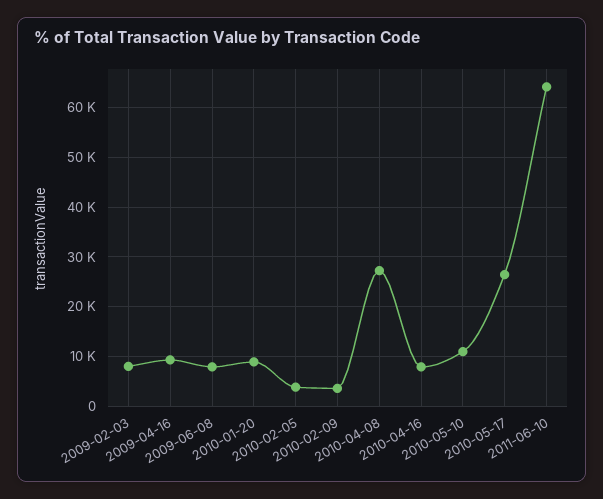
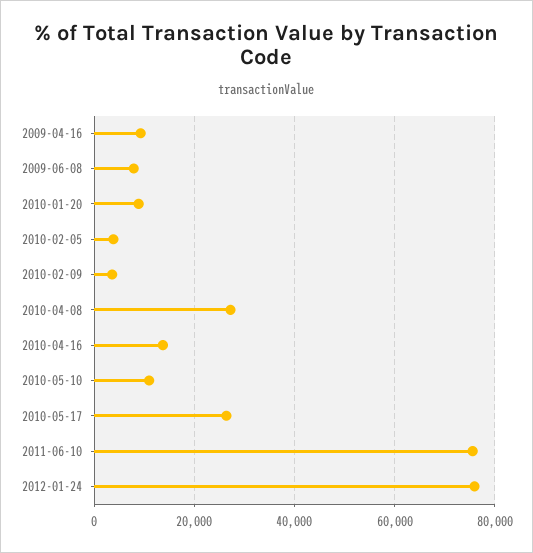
2009-02-03: 8000 -> none
2010-04-16: 8000 -> 14000
2011-06-10: 64000 -> 76000
2012-01-24: none -> 76000

